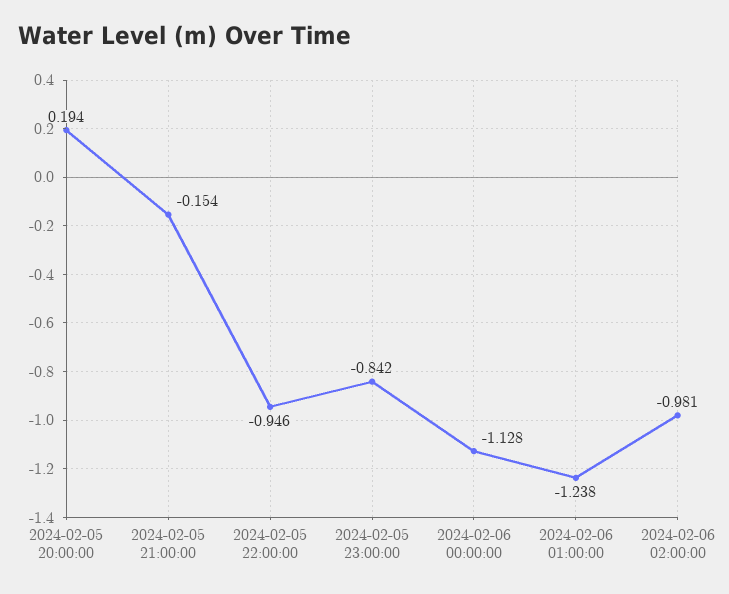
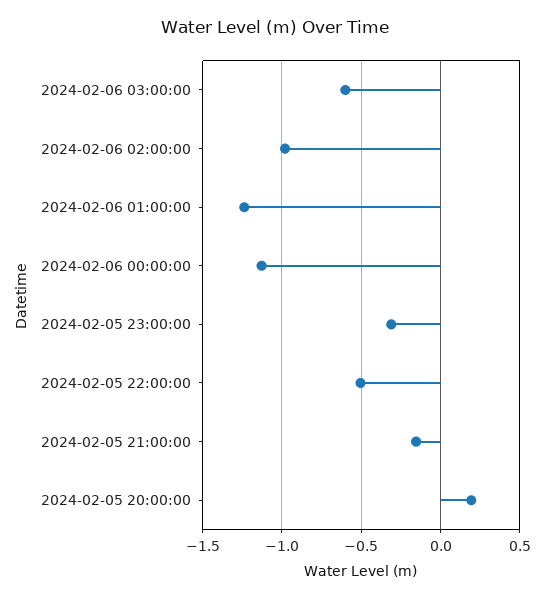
2024-02-05 22:00:00: -0.946 -> -0.5
2024-02-05 23:00:00: -0.842 -> -0.3
2024-02-06 03:00:00: none -> -0.6

